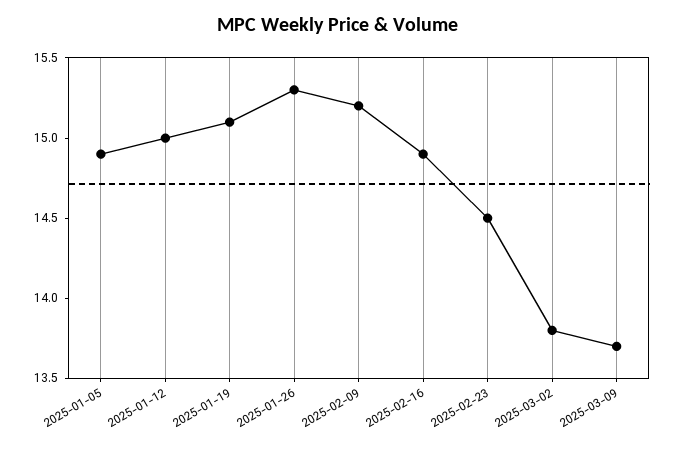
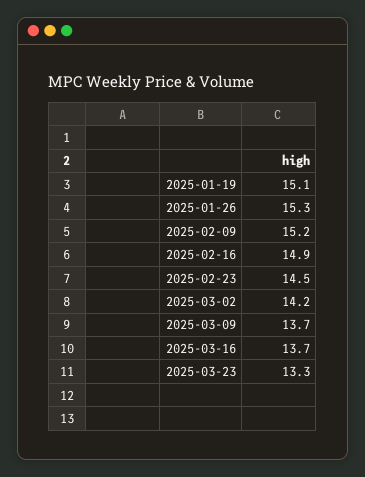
2025-01-05: 14.9 -> none
2025-01-12: 15 -> none
2025-03-02: 13.8 -> 14.2
2025-03-16: none -> 13.7
2025-03-23: none -> 13.3

